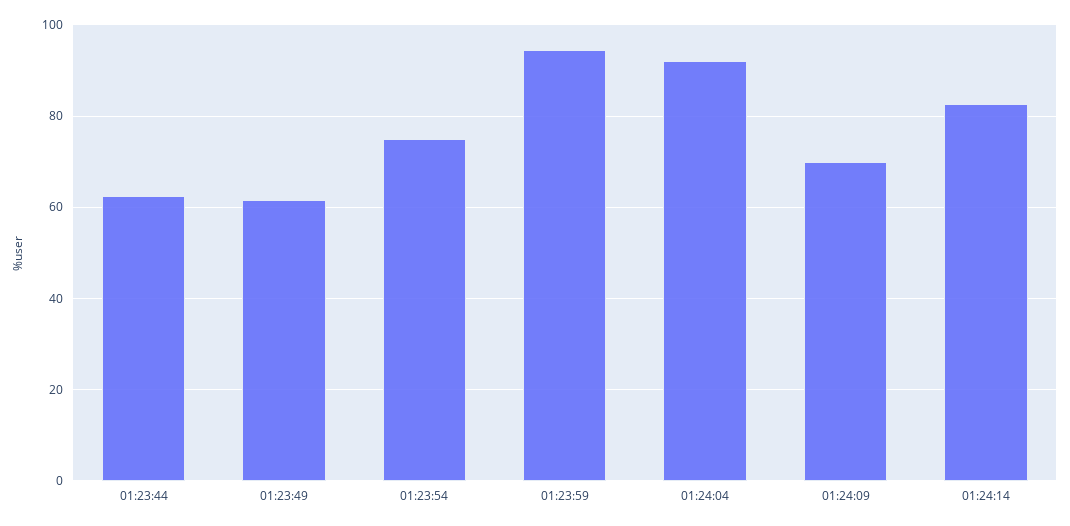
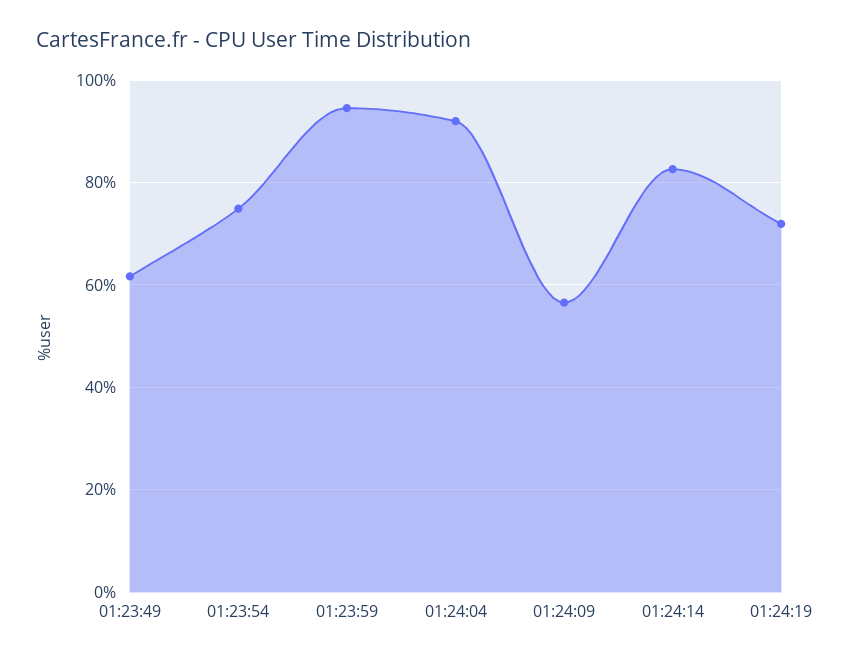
01:23:44: 62 -> none
01:24:09: 70 -> 56
01:24:19: none -> 72

